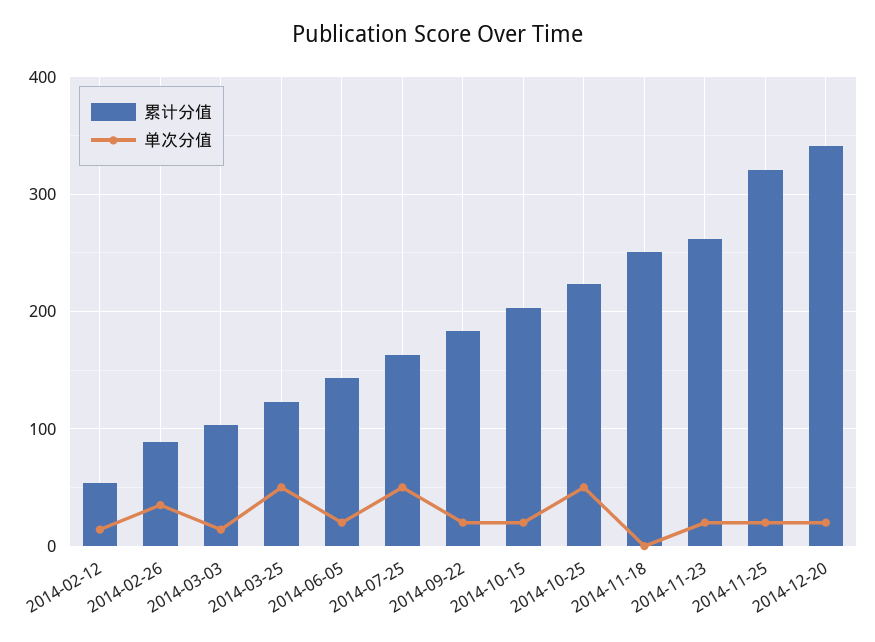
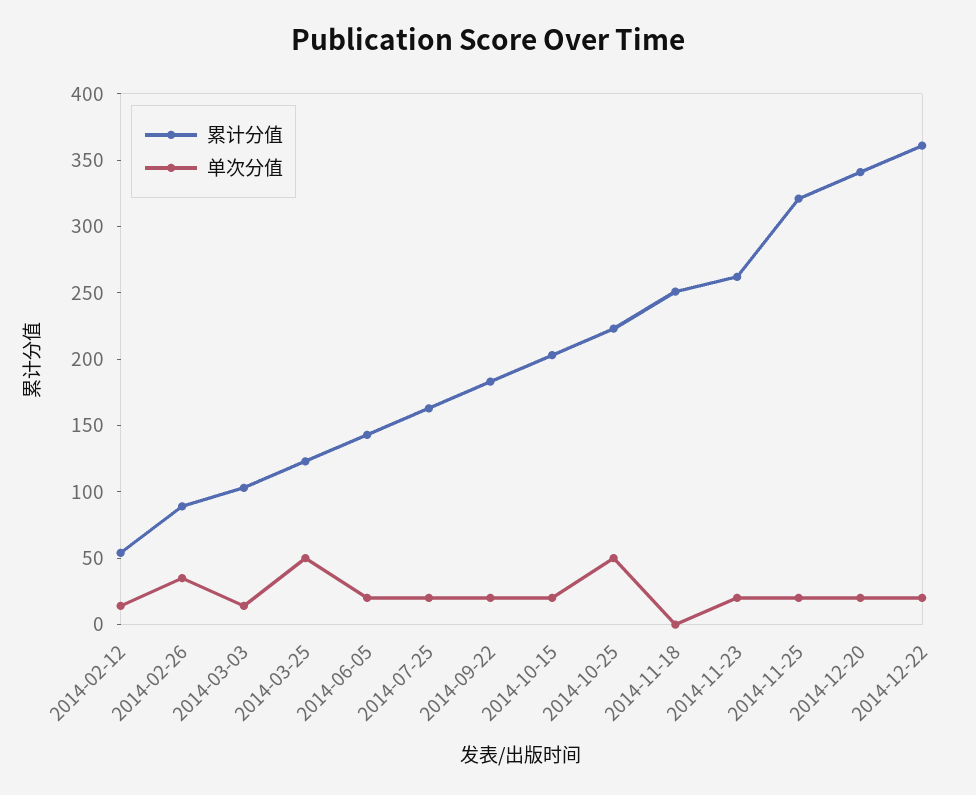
单次分值, 2014-07-25: 50 -> 20
累计分值, 2014-12-22: none -> 360
单次分值, 2014-12-22: none -> 20

